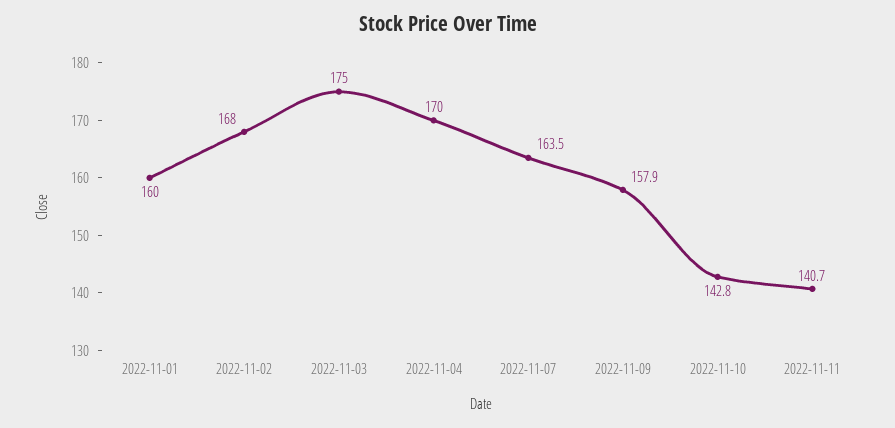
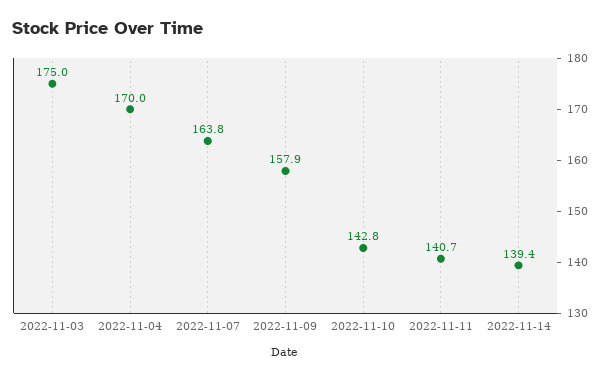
2022-11-01: 160 -> none
2022-11-02: 168 -> none
2022-11-07: 163.5 -> 163.8
2022-11-14: none -> 139.4

